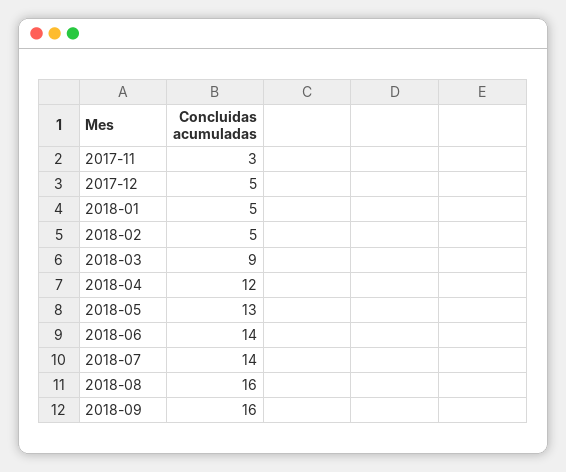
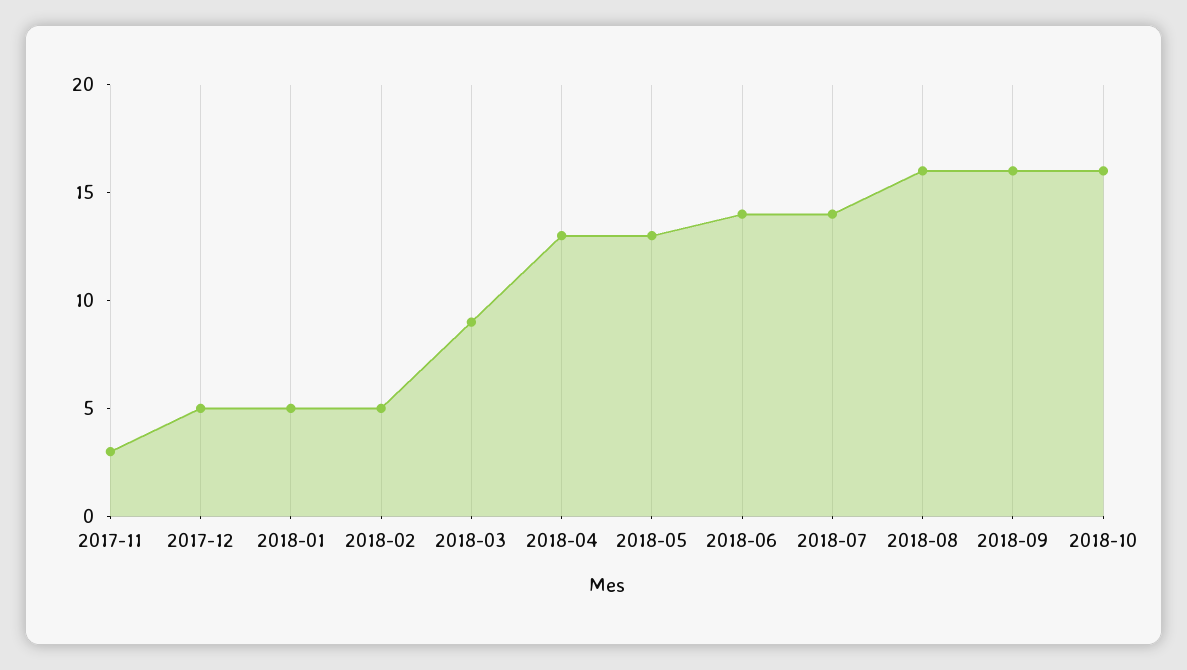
2018-04: 12 -> 13
2018-10: none -> 16

